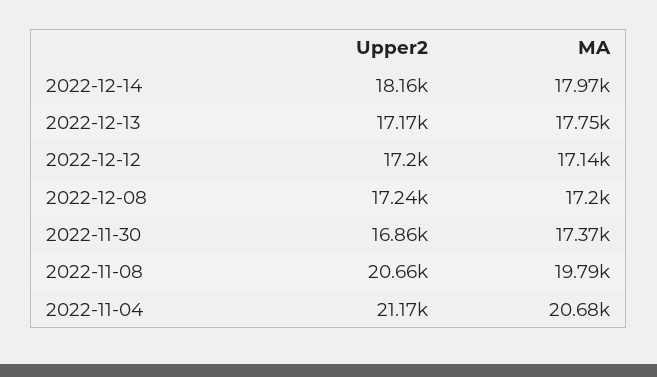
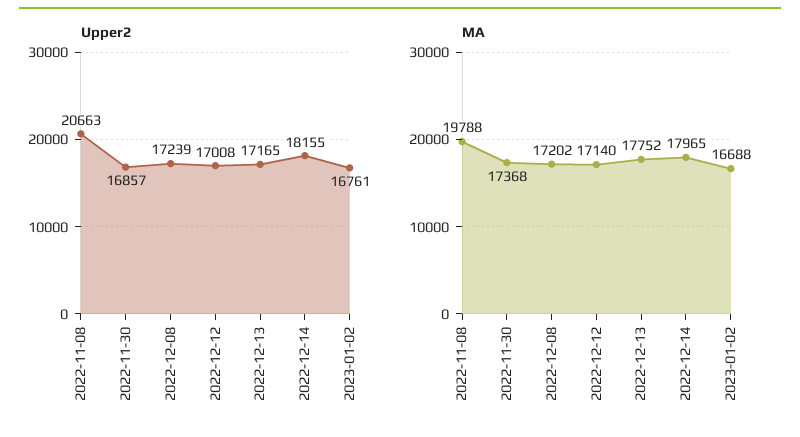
Upper2, 2022-12-12: 17200 -> 17008
Upper2, 2022-11-04: 21170 -> none
MA, 2022-11-04: 20680 -> none
Upper2, 2023-01-02: none -> 16761
MA, 2023-01-02: none -> 16688

